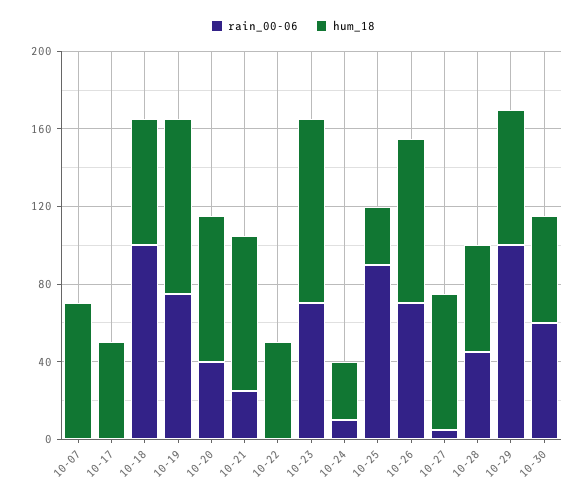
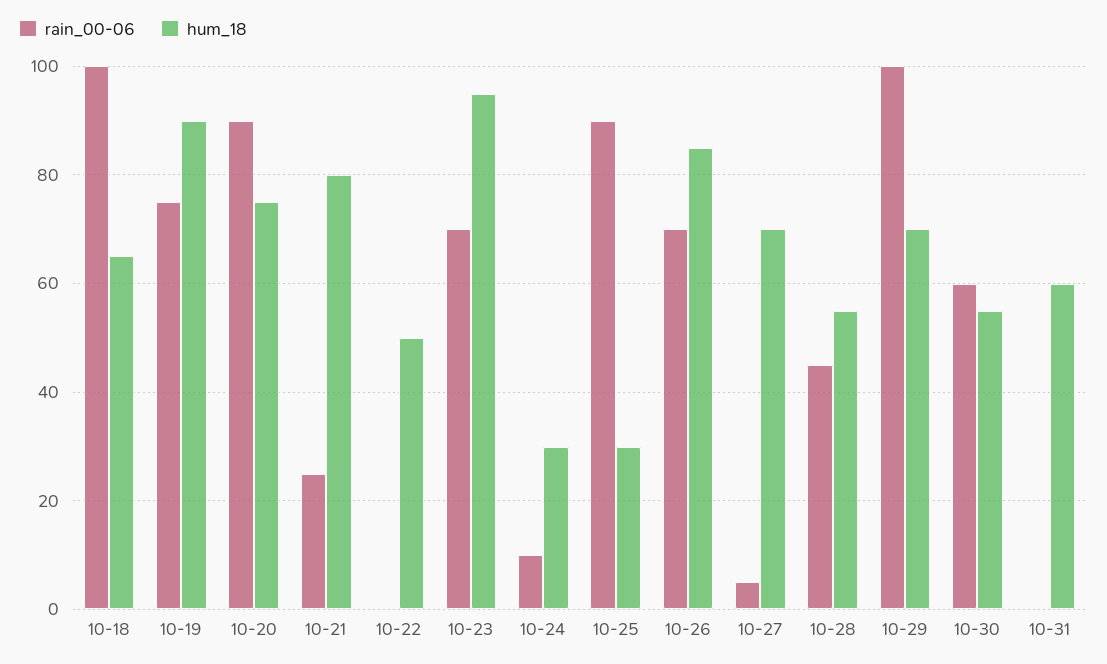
rain_00-06, 10-07: 0 -> none
hum_18, 10-07: 70 -> none
rain_00-06, 10-17: 0 -> none
hum_18, 10-17: 50 -> none
rain_00-06, 10-20: 40 -> 90
rain_00-06, 10-31: none -> 0
hum_18, 10-31: none -> 60

